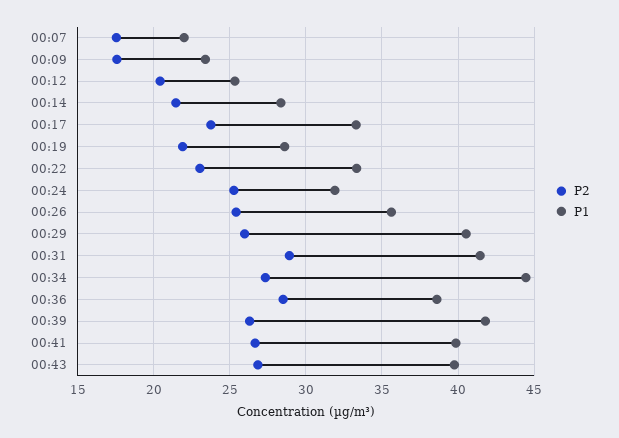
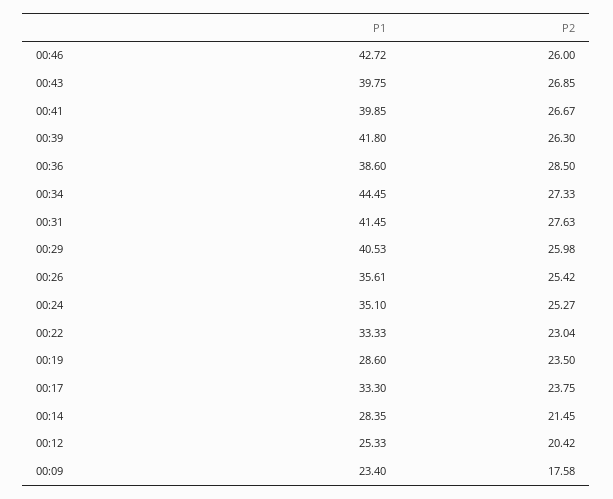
P2, 00:07: 17.5 -> none
P1, 00:07: 22 -> none
P2, 00:19: 22 -> 23.5
P1, 00:24: 32 -> 35.1
P2, 00:31: 29 -> 27.63
P1, 00:46: none -> 42.72
P2, 00:46: none -> 26

